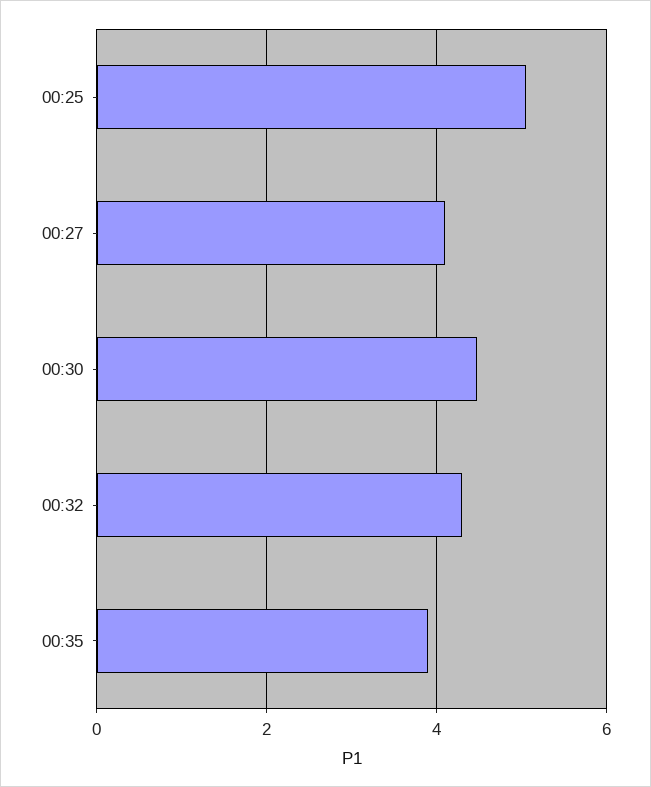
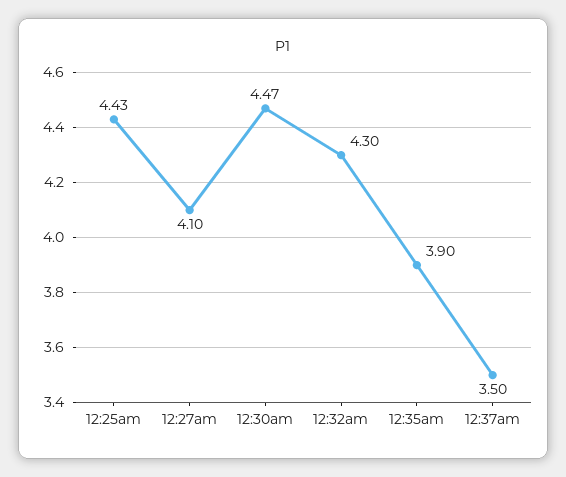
00:25: 5 -> 4.43
12:37am: none -> 3.5

